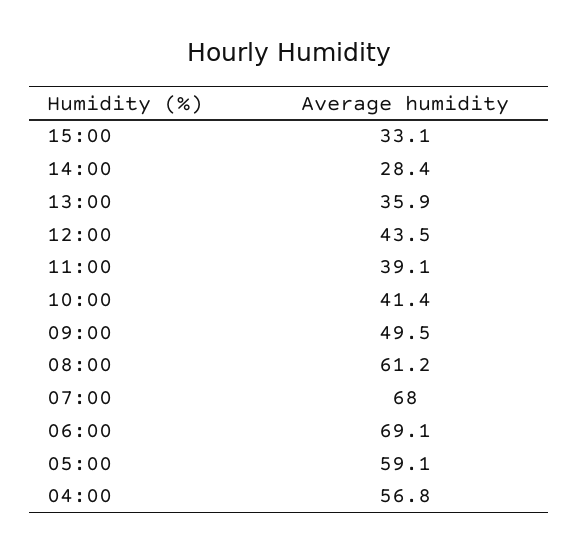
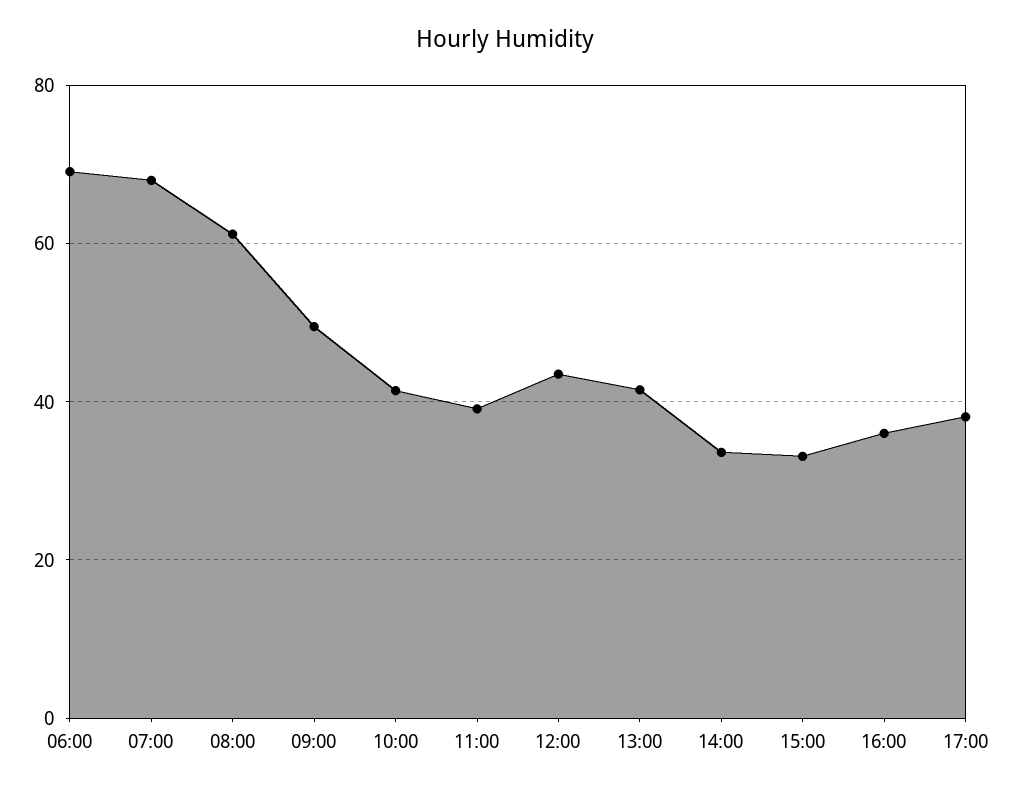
14:00: 28.4 -> 34
13:00: 35.9 -> 42
05:00: 59.1 -> none
04:00: 56.8 -> none
16:00: none -> 36
17:00: none -> 38

